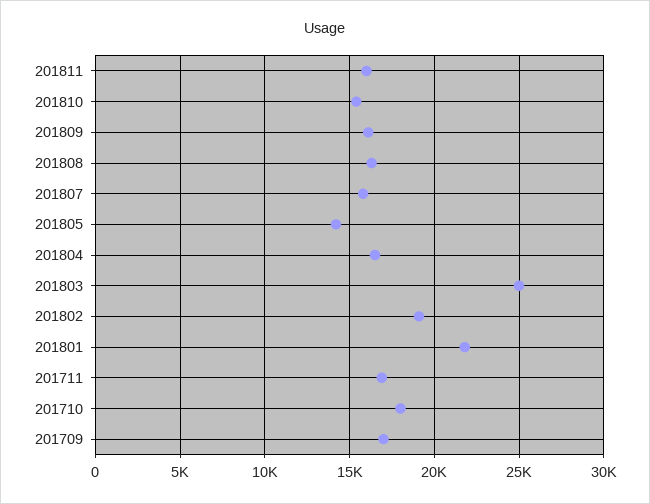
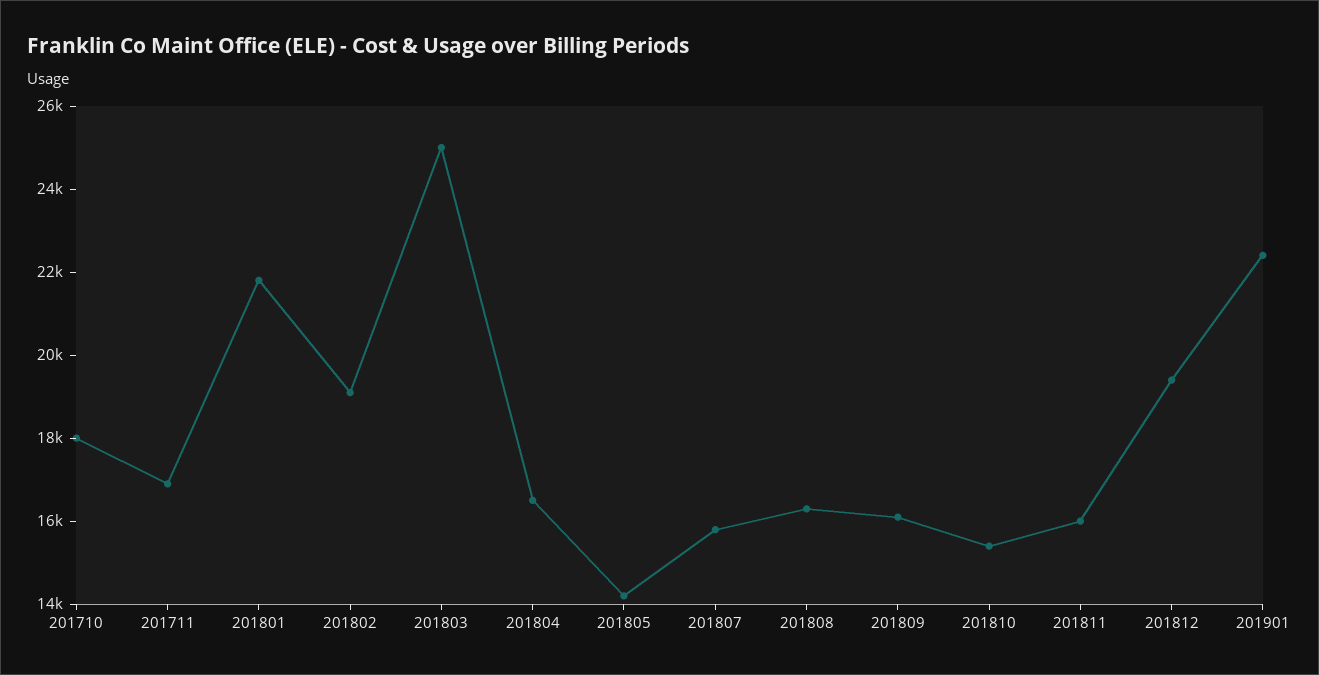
201709: 17000 -> none
201812: none -> 19500
201901: none -> 22500

